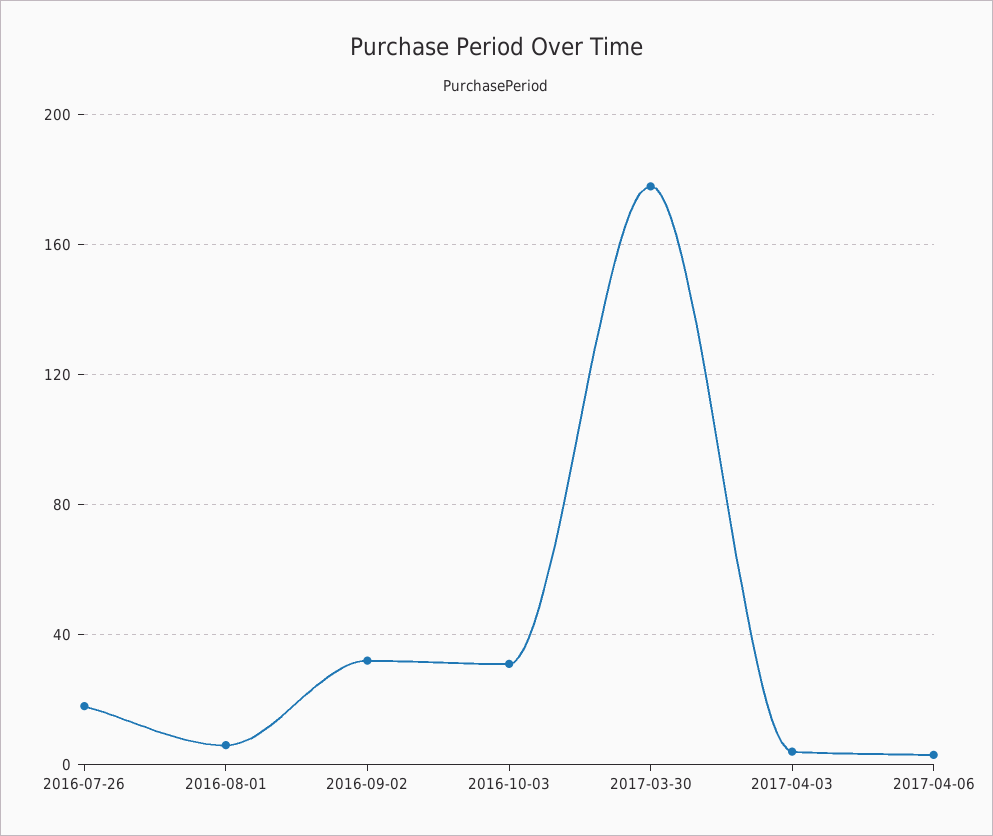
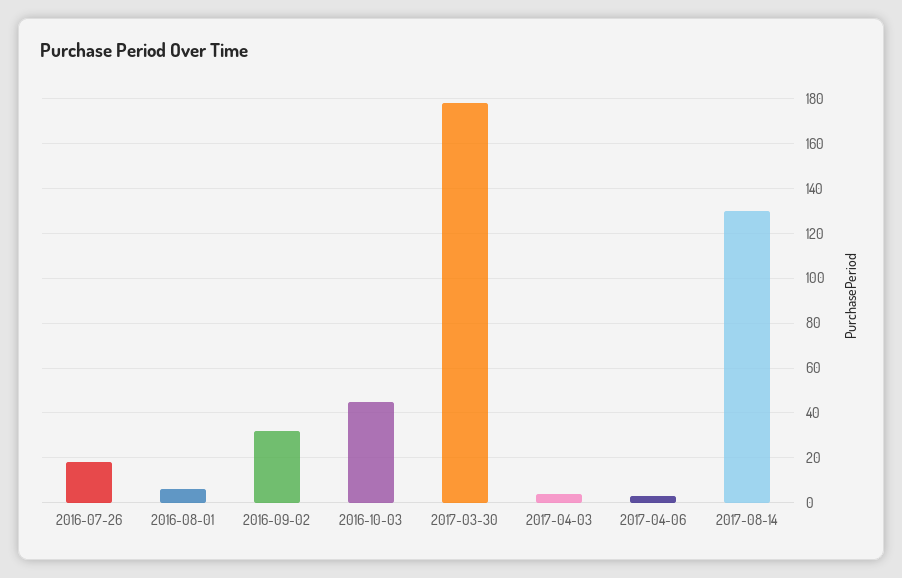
2016-10-03: 30 -> 45
2017-08-14: none -> 130

